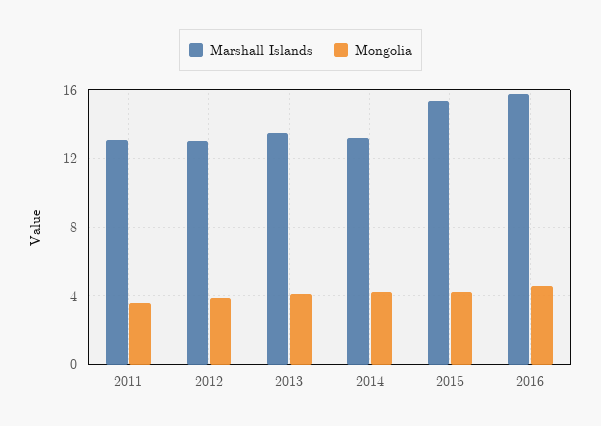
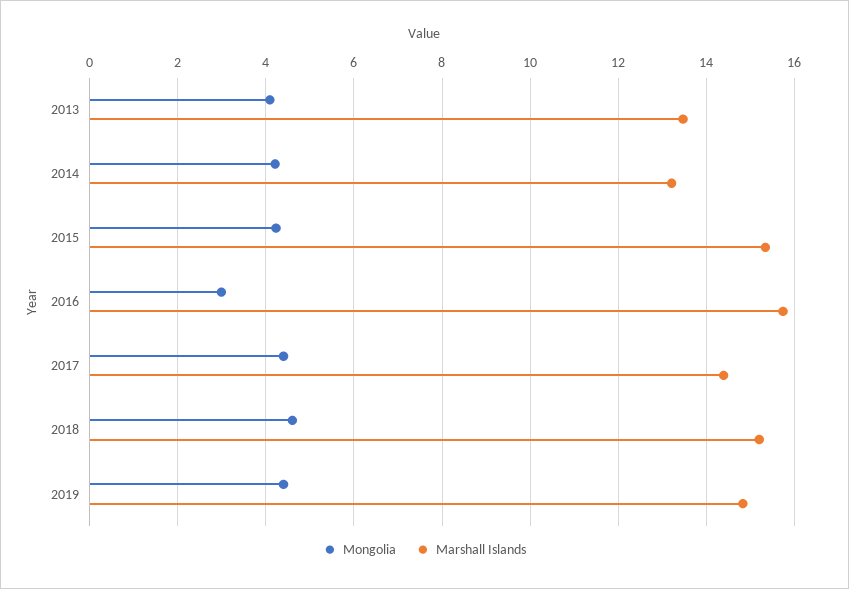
Marshall Islands, 2011: 13 -> none
Mongolia, 2011: 3.5 -> none
Marshall Islands, 2012: 13 -> none
Mongolia, 2012: 4 -> none
Mongolia, 2016: 4.5 -> 3
Mongolia, 2017: none -> 4.4
Marshall Islands, 2017: none -> 14.4
Mongolia, 2018: none -> 4.6
Marshall Islands, 2018: none -> 15.2
Mongolia, 2019: none -> 4.4
Marshall Islands, 2019: none -> 14.8

